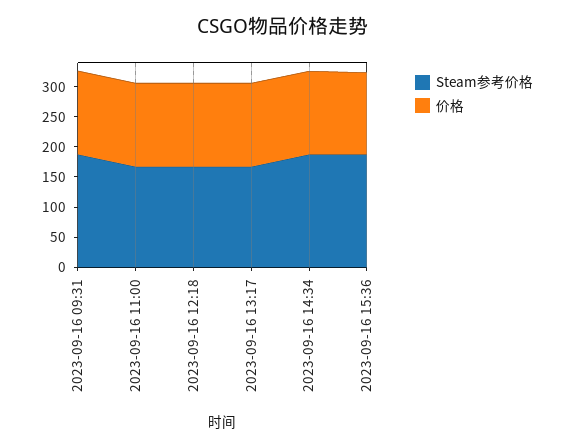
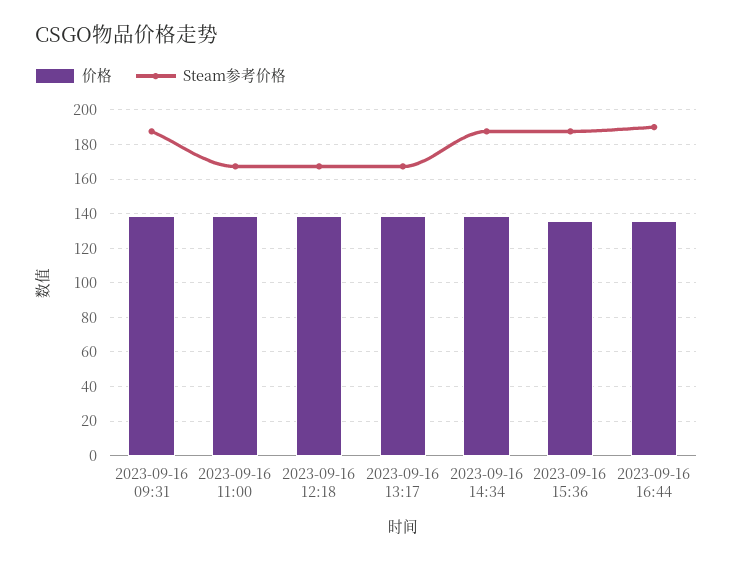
价格, 2023-09-16 16:44: none -> 135
Steam参考价格, 2023-09-16 16:44: none -> 190

